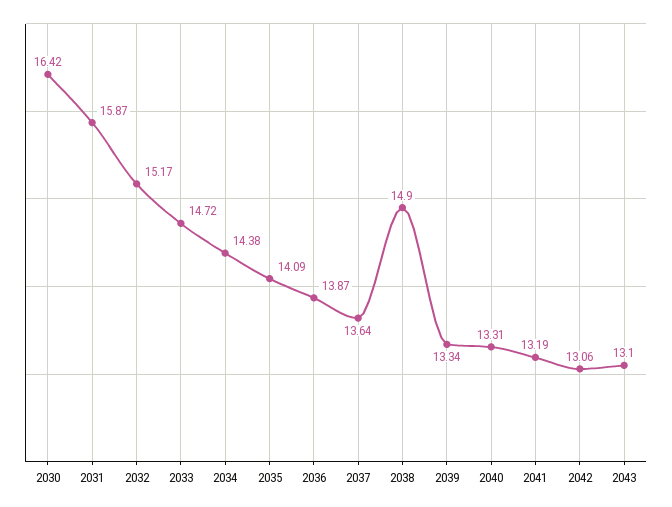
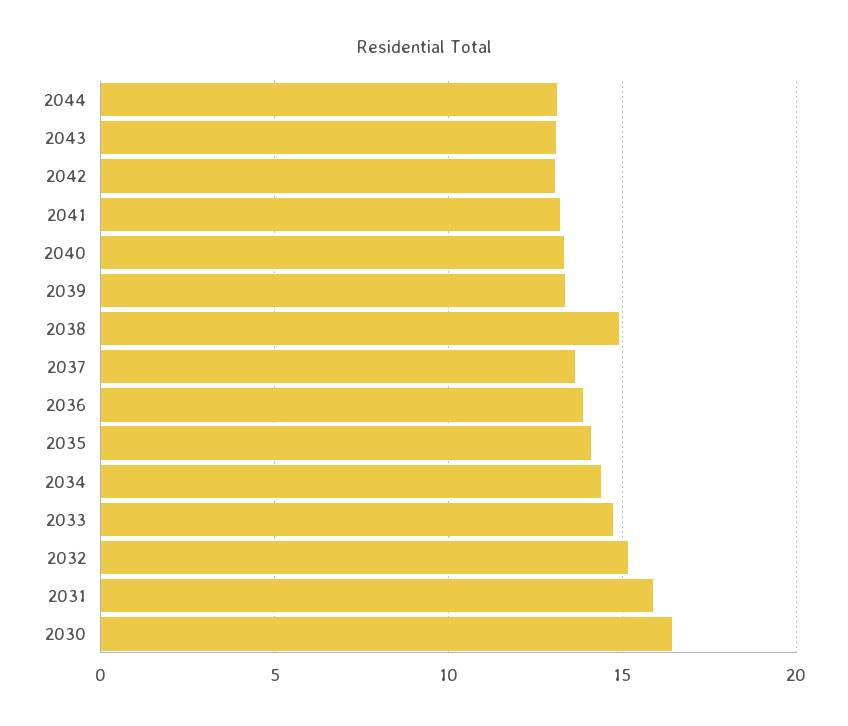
2044: none -> 13

